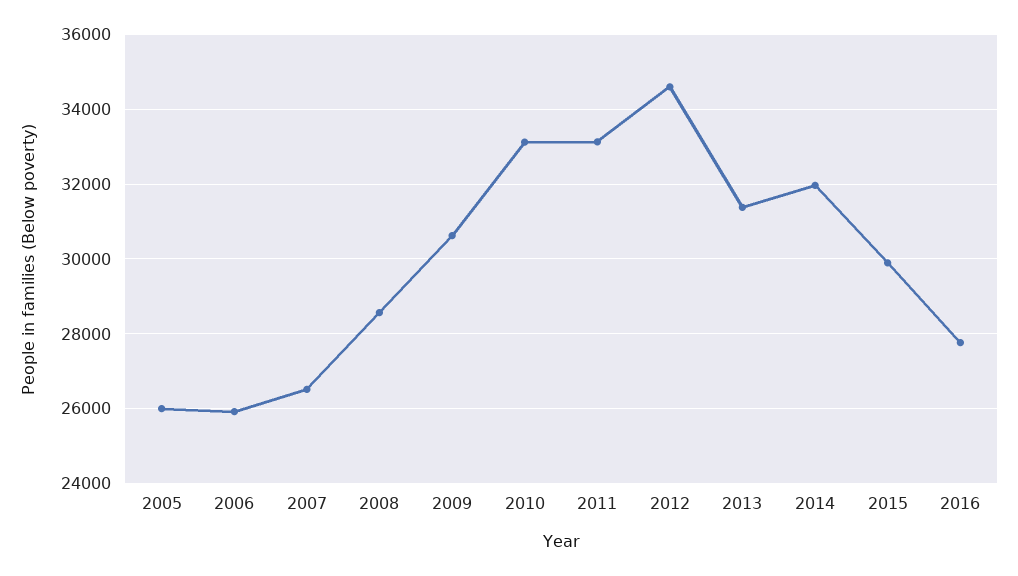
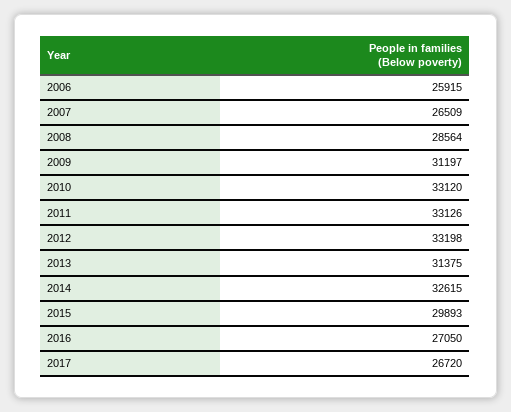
2005: 26000 -> none
2009: 30600 -> 31197
2012: 34600 -> 33198
2014: 32000 -> 32615
2016: 27800 -> 27050
2017: none -> 26720

